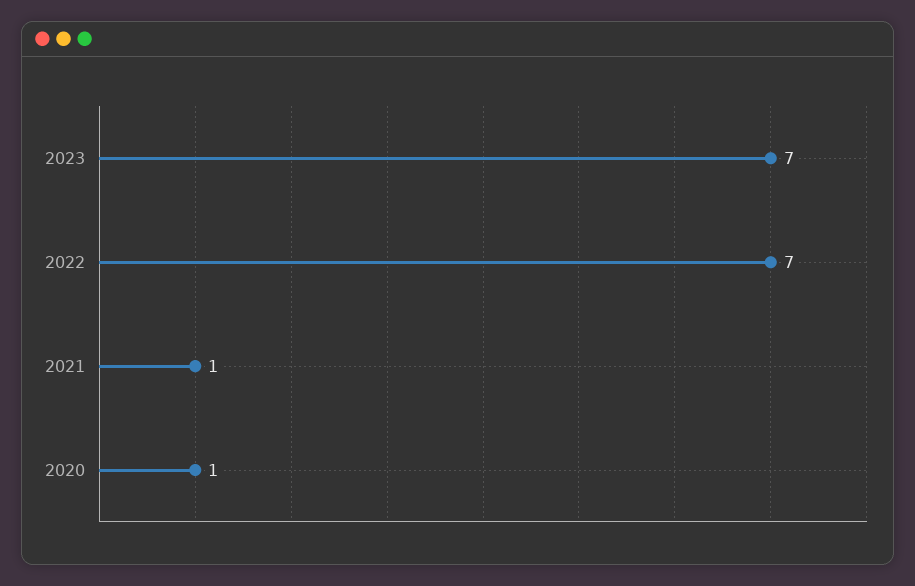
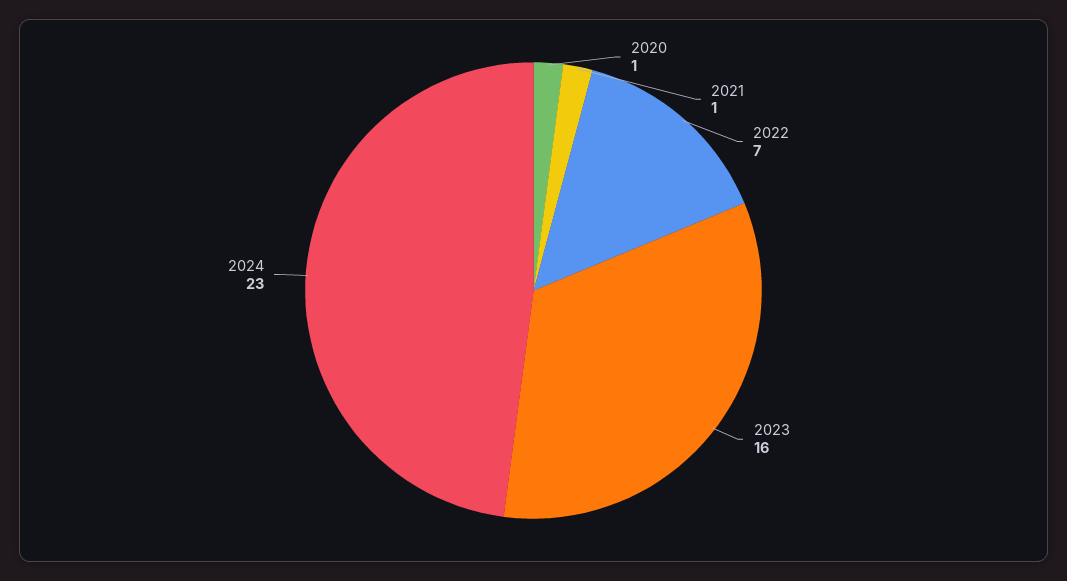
2023: 7 -> 16
2024: none -> 23

